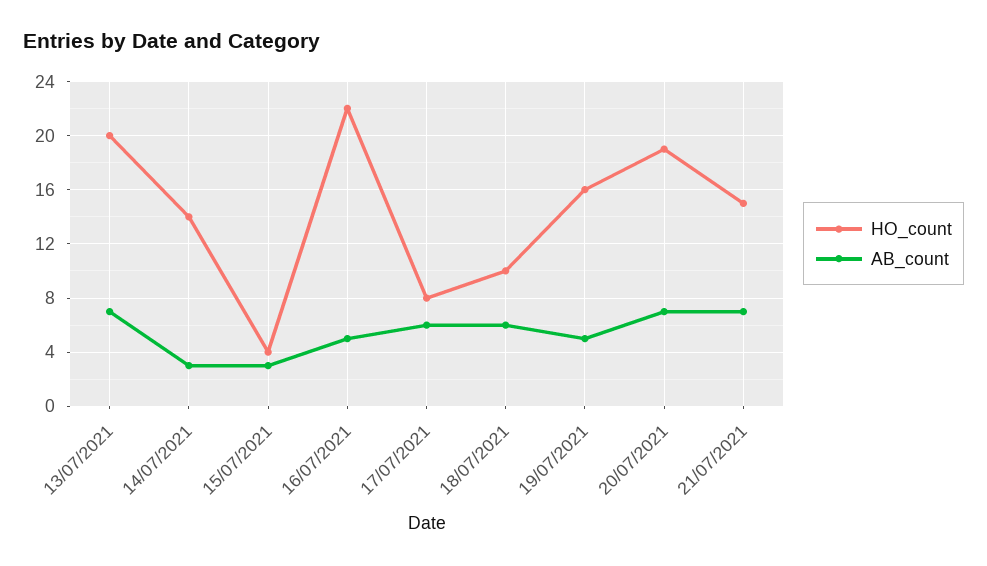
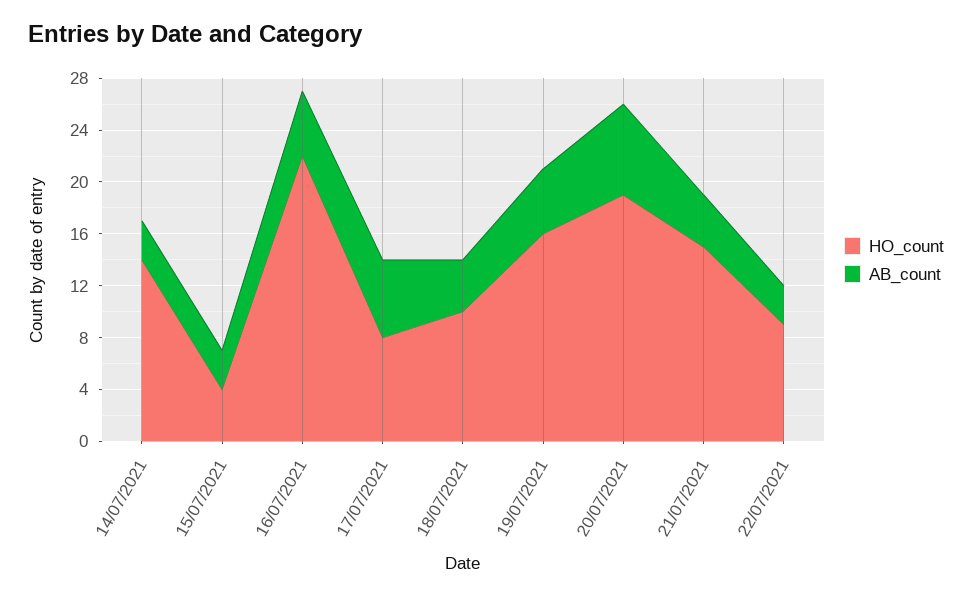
HO_count, 13/07/2021: 20 -> none
AB_count, 13/07/2021: 7 -> none
AB_count, 18/07/2021: 6 -> 4
AB_count, 21/07/2021: 7 -> 4
HO_count, 22/07/2021: none -> 9
AB_count, 22/07/2021: none -> 3

